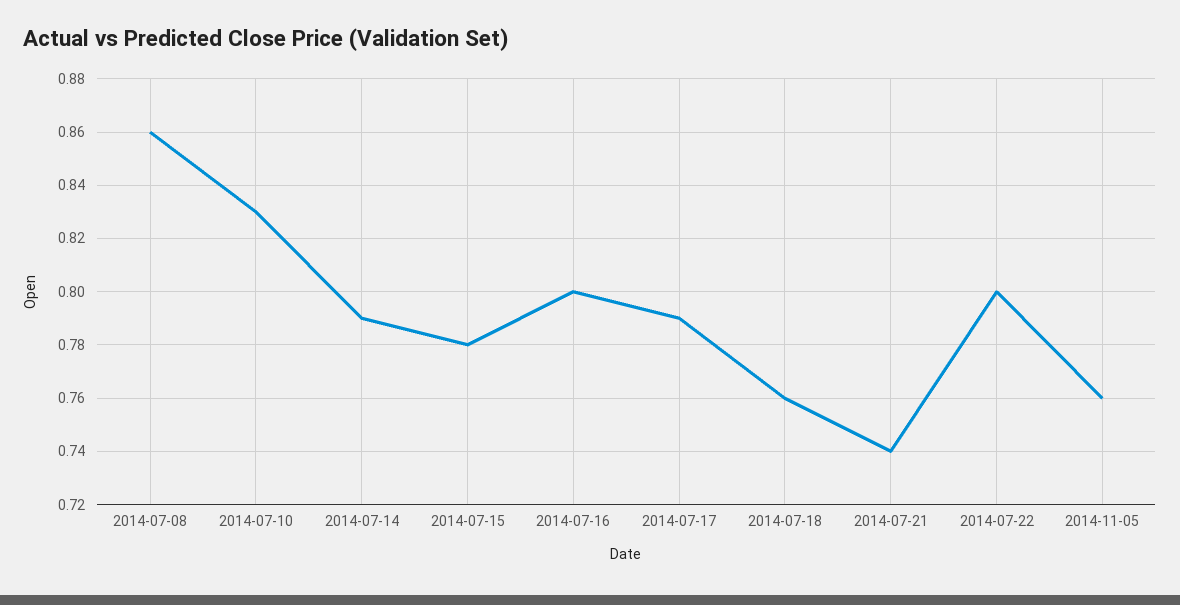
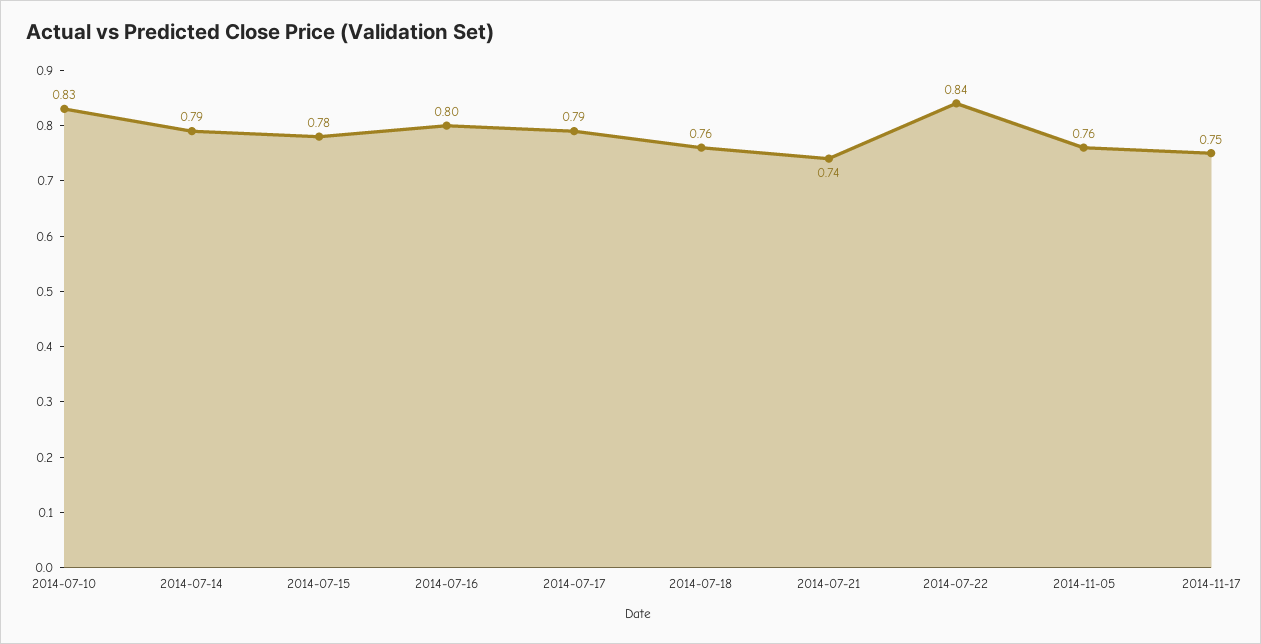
2014-07-08: 0.86 -> none
2014-07-22: 0.8 -> 0.84
2014-11-17: none -> 0.75

